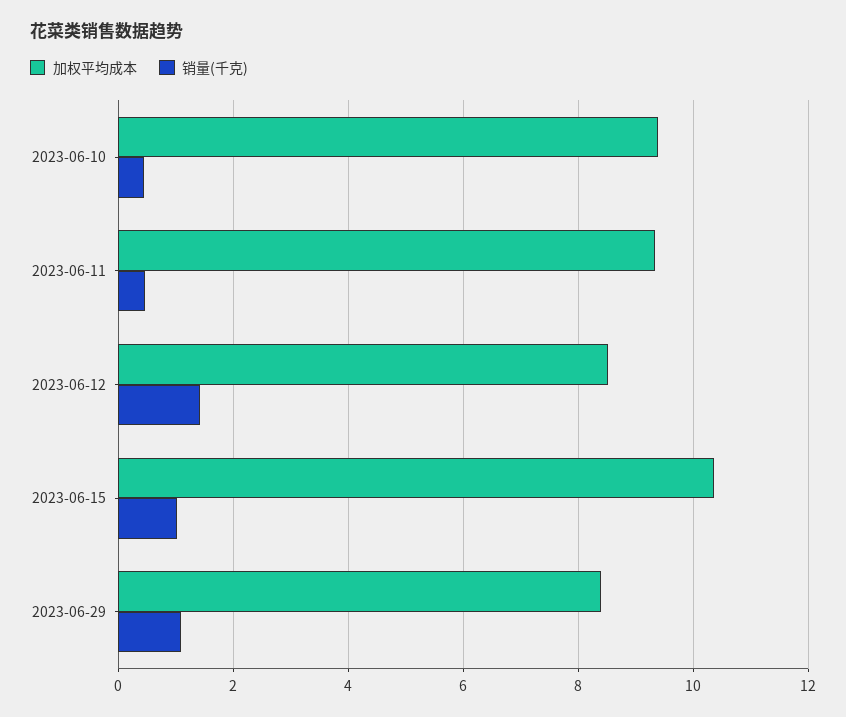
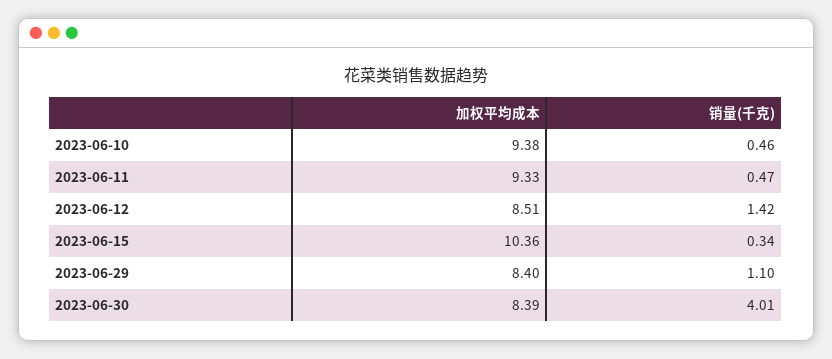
销量(千克), 2023-06-15: 1 -> 0.34
加权平均成本, 2023-06-30: none -> 8.39
销量(千克), 2023-06-30: none -> 4.01

